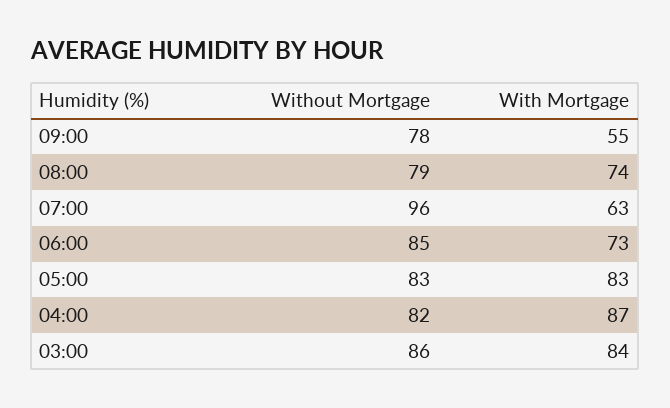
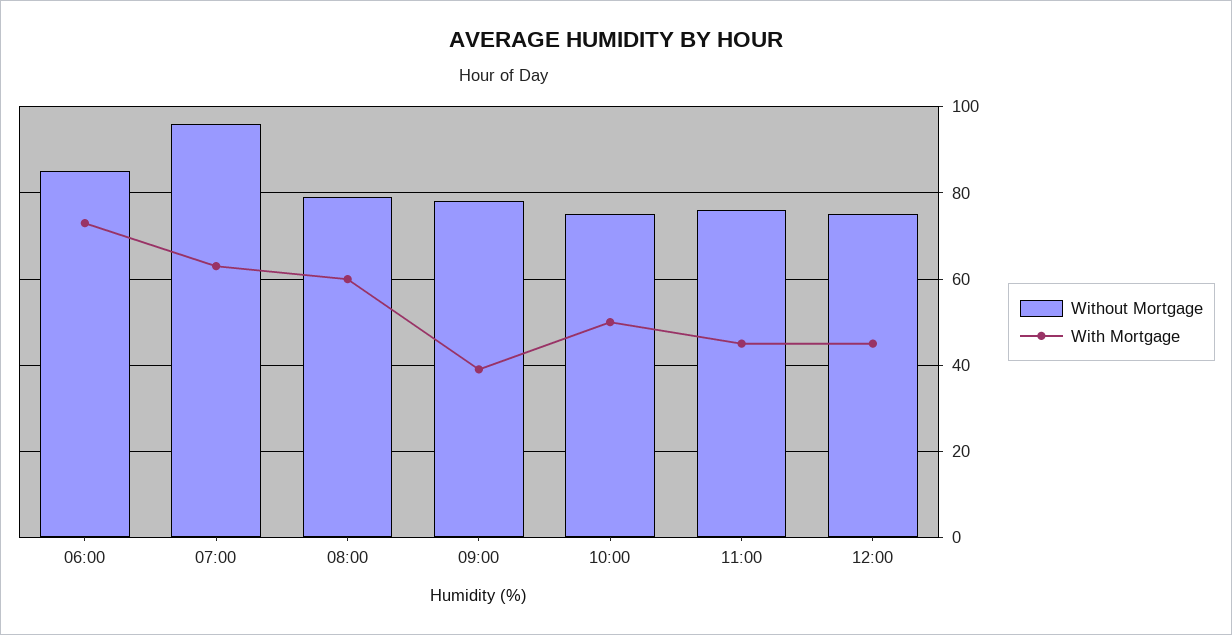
With Mortgage, 09:00: 55 -> 40
With Mortgage, 08:00: 74 -> 60
Without Mortgage, 05:00: 83 -> none
With Mortgage, 05:00: 83 -> none
Without Mortgage, 04:00: 82 -> none
With Mortgage, 04:00: 87 -> none
Without Mortgage, 03:00: 86 -> none
With Mortgage, 03:00: 84 -> none
Without Mortgage, 10:00: none -> 75
With Mortgage, 10:00: none -> 50
Without Mortgage, 11:00: none -> 75
With Mortgage, 11:00: none -> 45
Without Mortgage, 12:00: none -> 75
With Mortgage, 12:00: none -> 45

